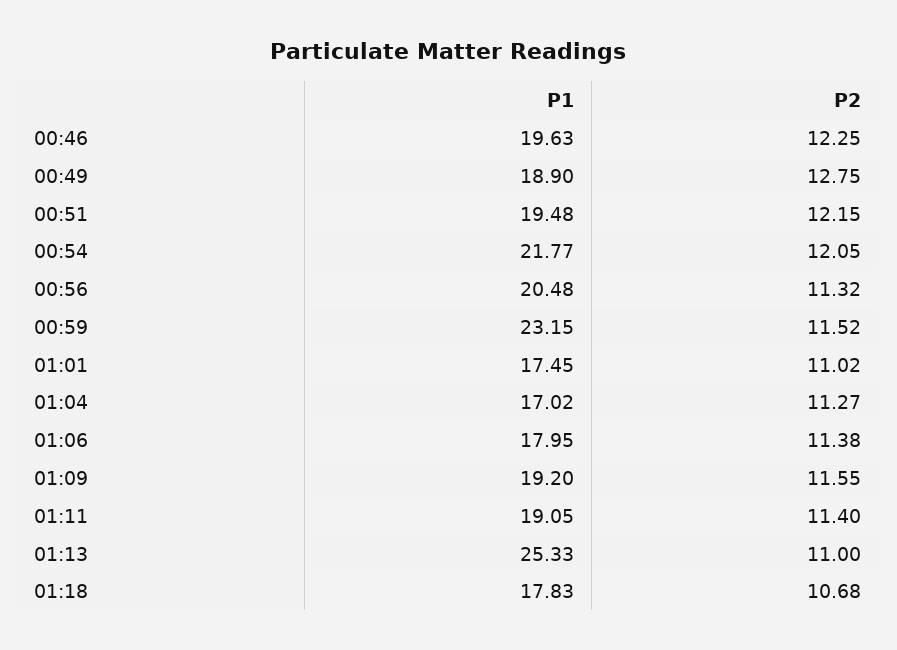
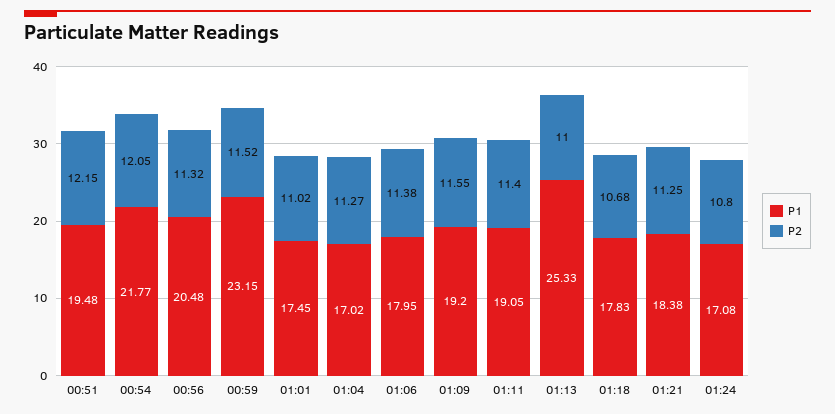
P1, 00:46: 19.63 -> none
P2, 00:46: 12.25 -> none
P1, 00:49: 18.9 -> none
P2, 00:49: 12.75 -> none
P1, 01:21: none -> 18.38
P2, 01:21: none -> 11.25
P1, 01:24: none -> 17.08
P2, 01:24: none -> 10.8

